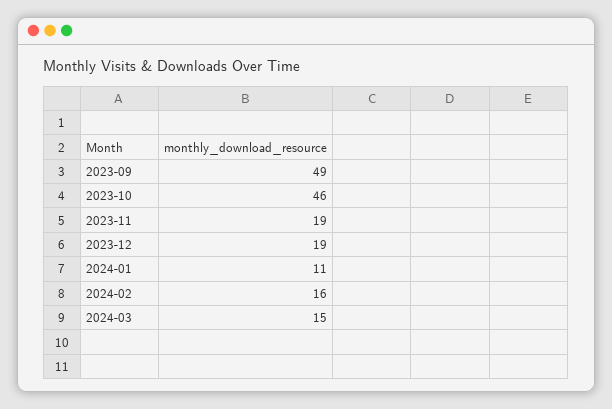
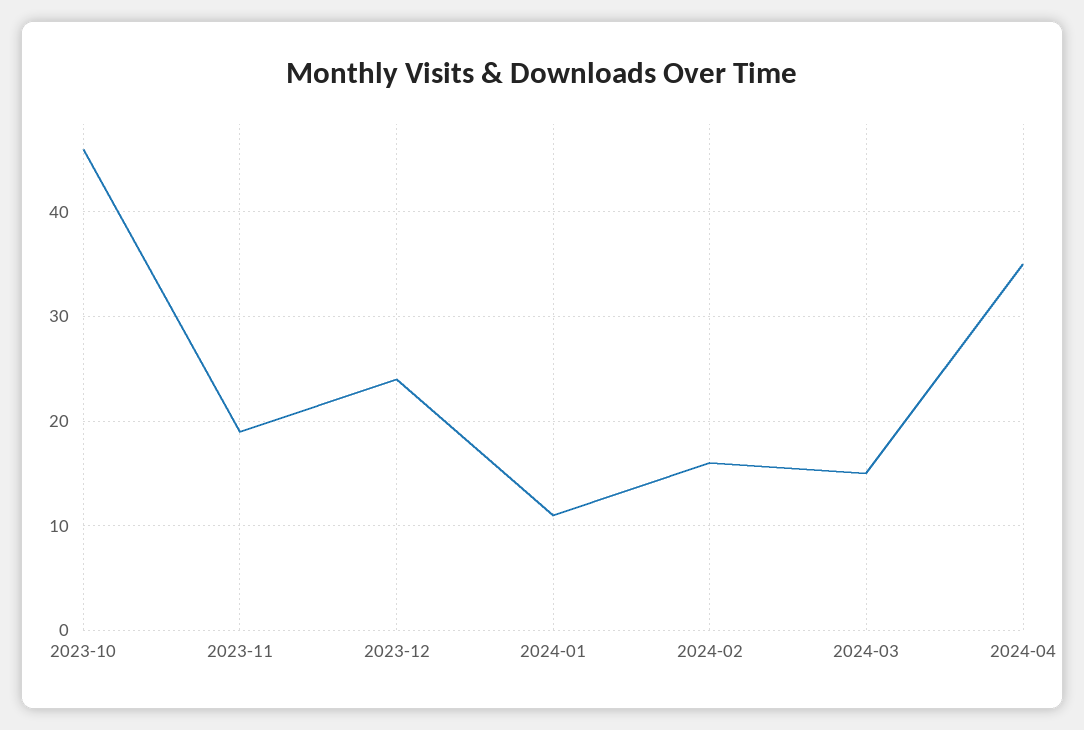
2023-09: 49 -> none
2023-12: 19 -> 24
2024-04: none -> 35

